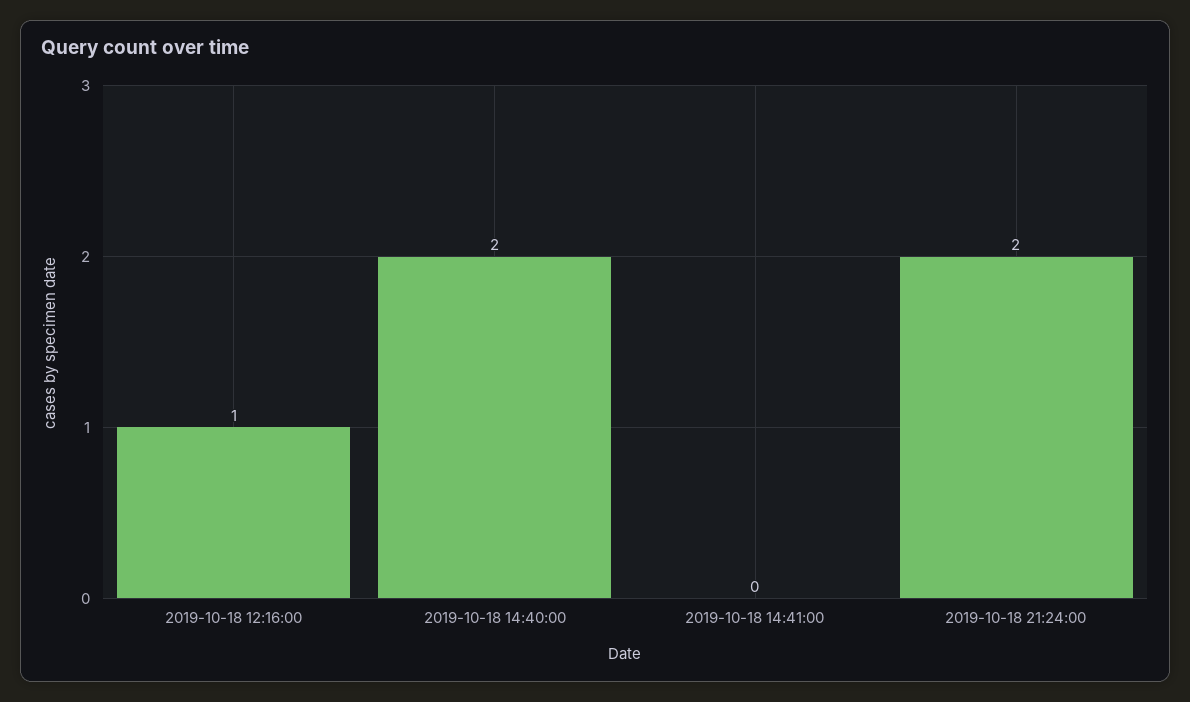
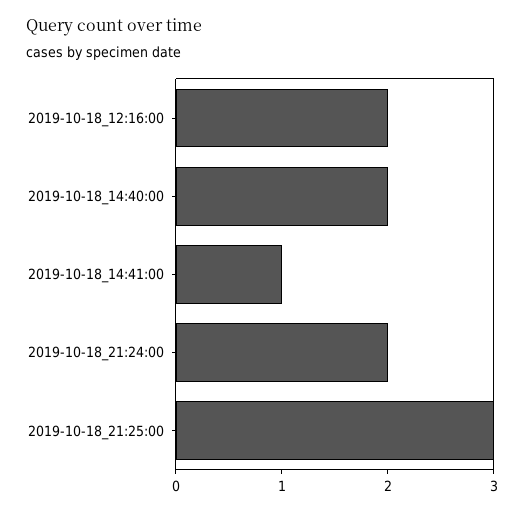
2019-10-18 12:16:00: 1 -> 2
2019-10-18 14:41:00: 0 -> 1
2019-10-18_21:25:00: none -> 3

